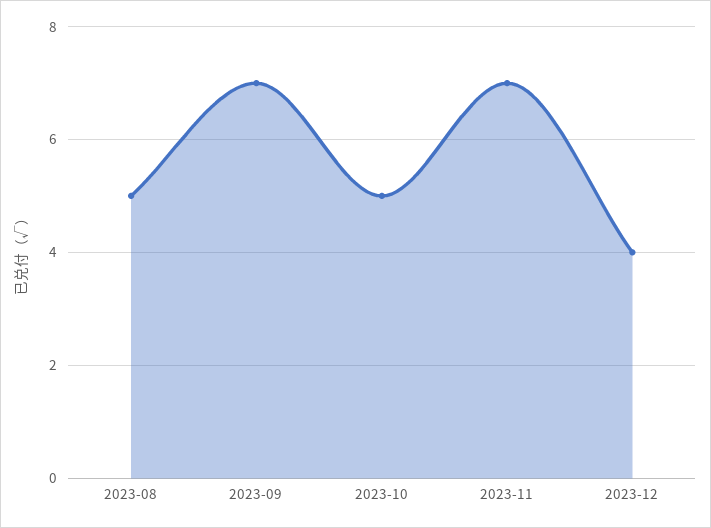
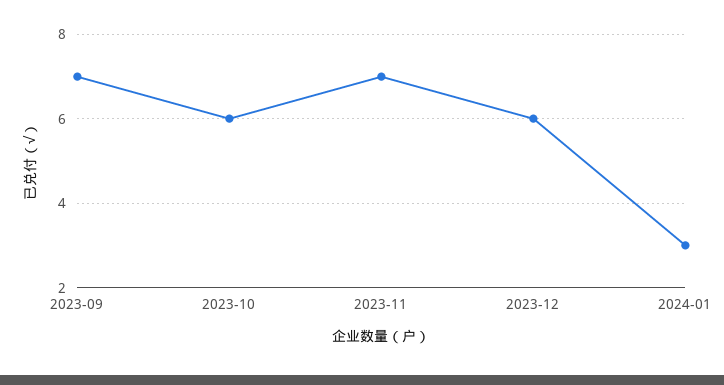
2023-08: 5 -> none
2023-10: 5 -> 6
2023-12: 4 -> 6
2024-01: none -> 3

